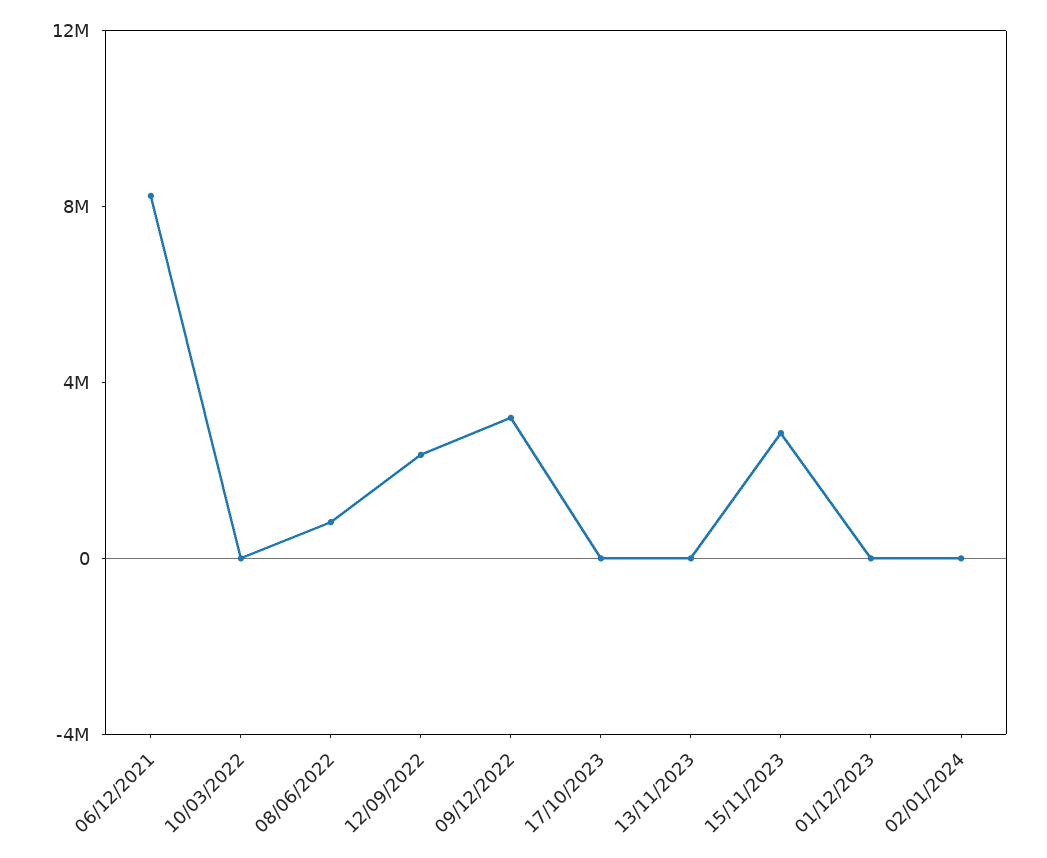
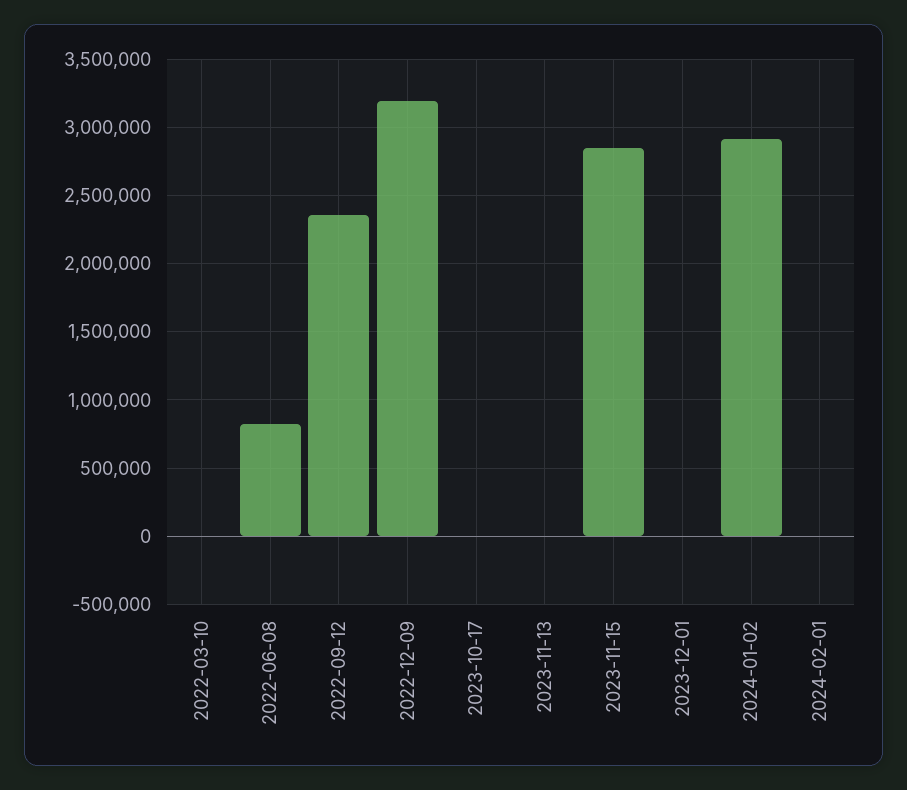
06/12/2021: 8000000 -> none
02/01/2024: 0 -> 2900000
2024-02-01: none -> 0

